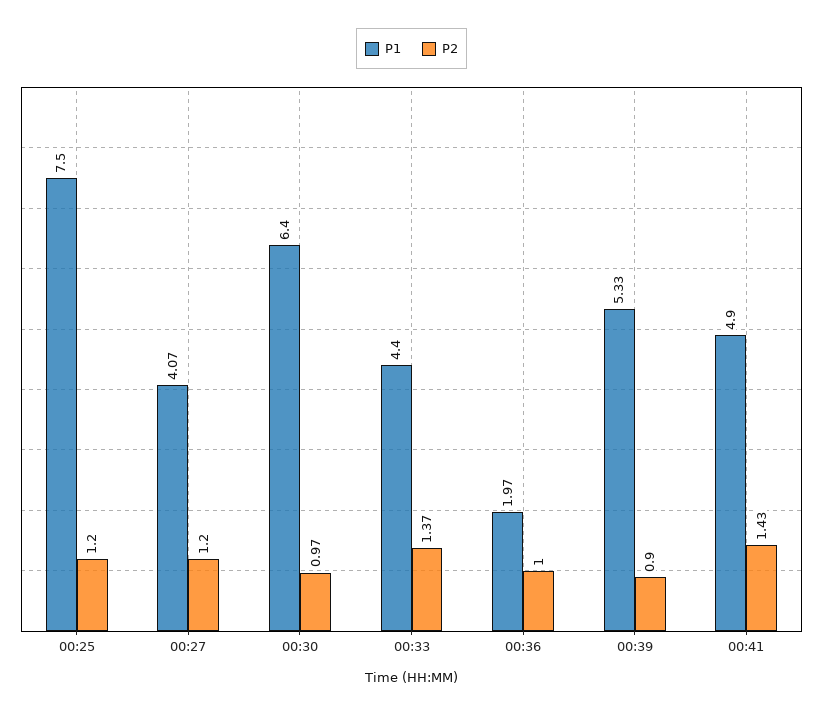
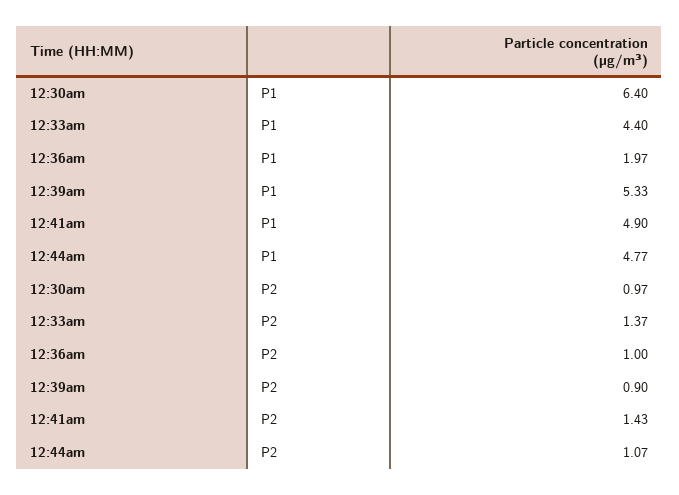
P1, 00:25: 7.5 -> none
P2, 00:25: 1.2 -> none
P1, 00:27: 4.07 -> none
P2, 00:27: 1.2 -> none
P1, 12:44am: none -> 4.77
P2, 12:44am: none -> 1.07

